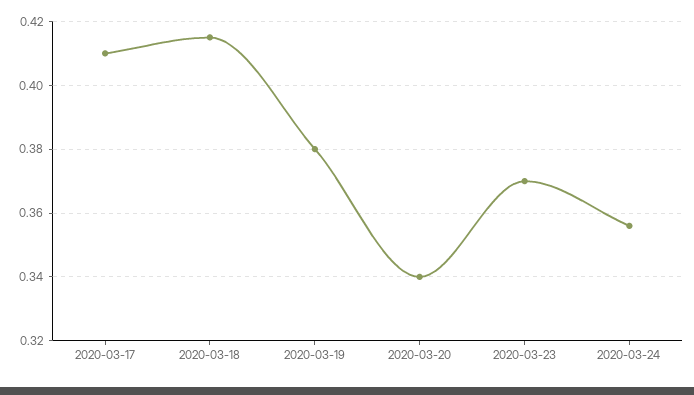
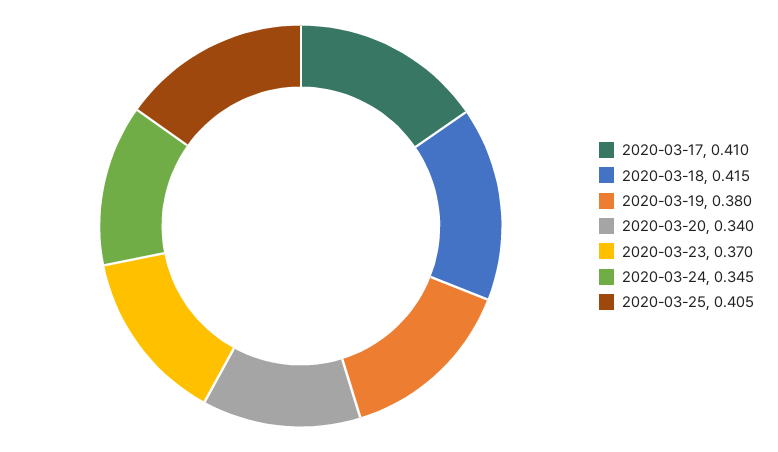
2020-03-24: 0.355 -> 0.345
2020-03-25: none -> 0.405

